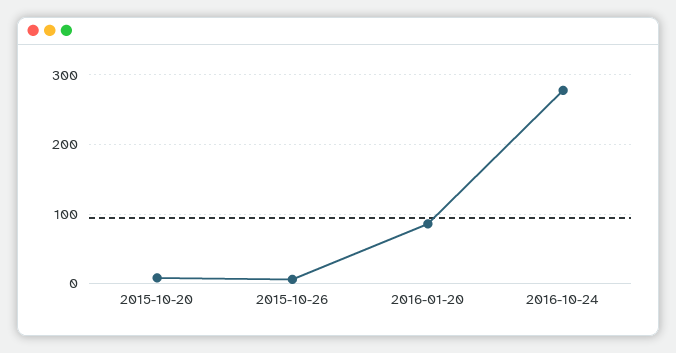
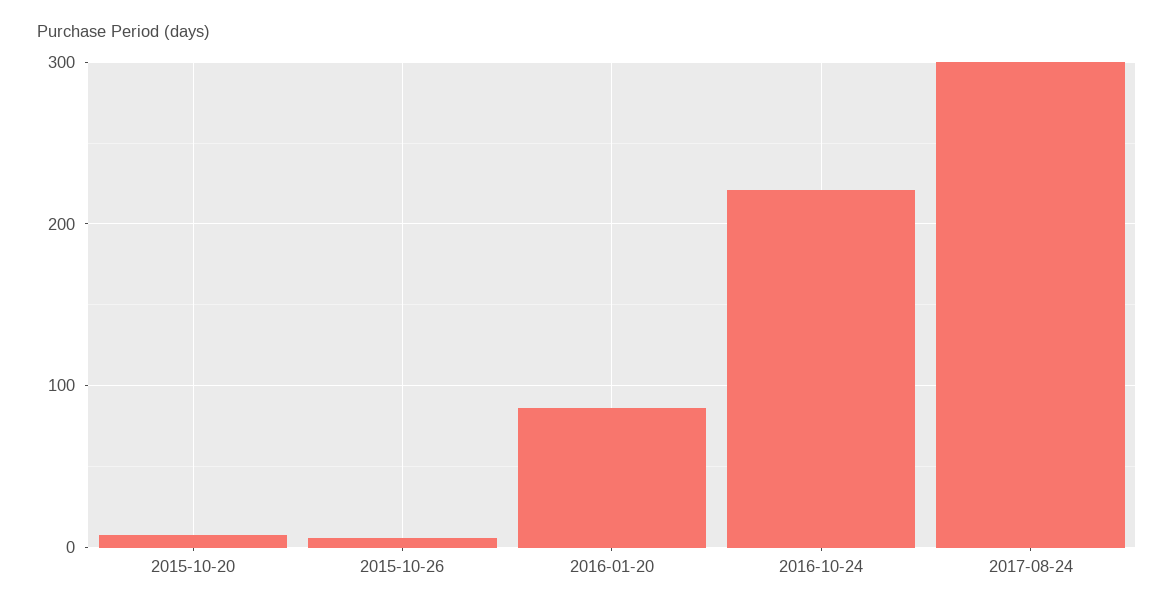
2016-10-24: 280 -> 220
2017-08-24: none -> 300

